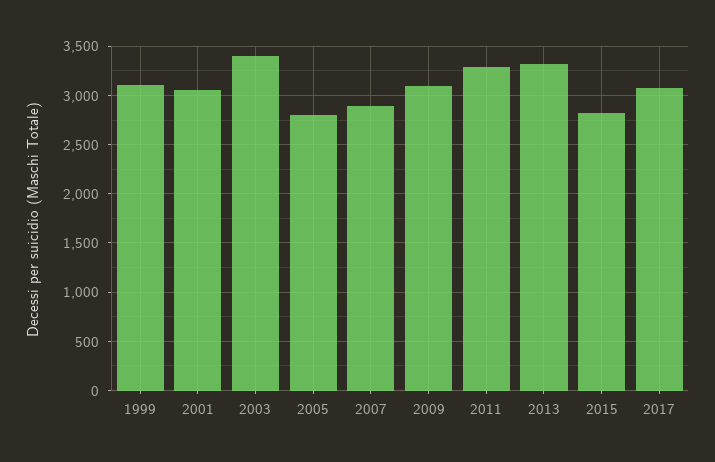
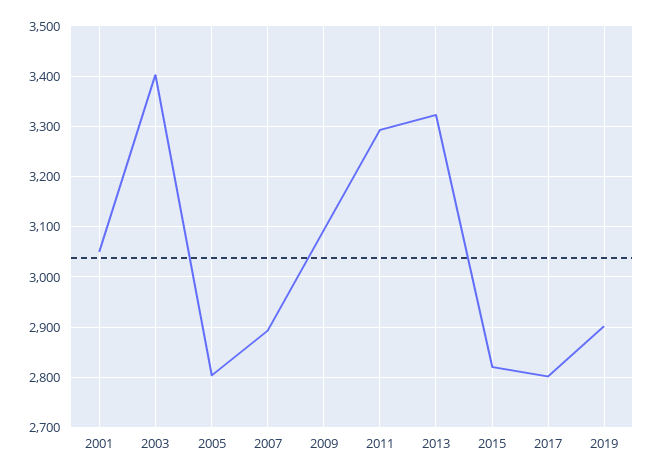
1999: 3100 -> none
2017: 3100 -> 2800
2019: none -> 2900

